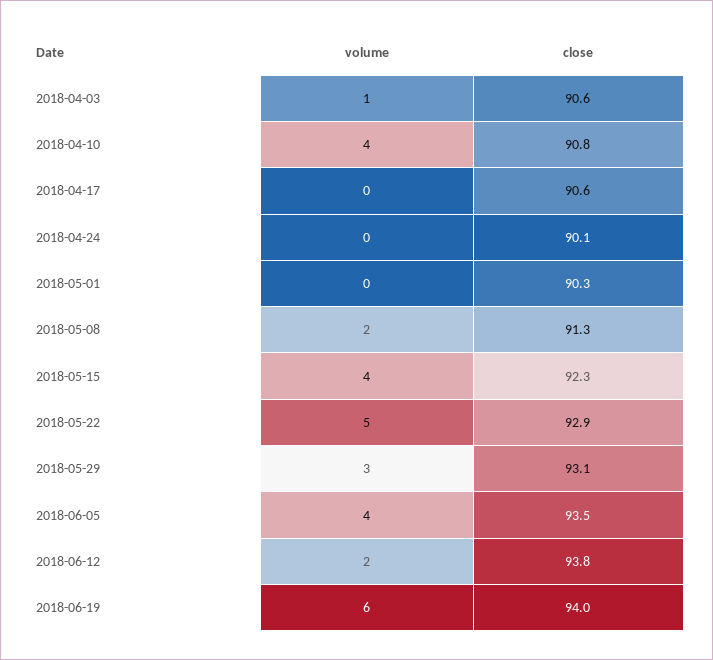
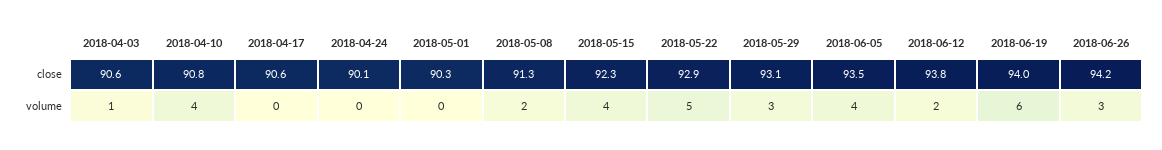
close, 2018-06-26: none -> 94.2
volume, 2018-06-26: none -> 3

